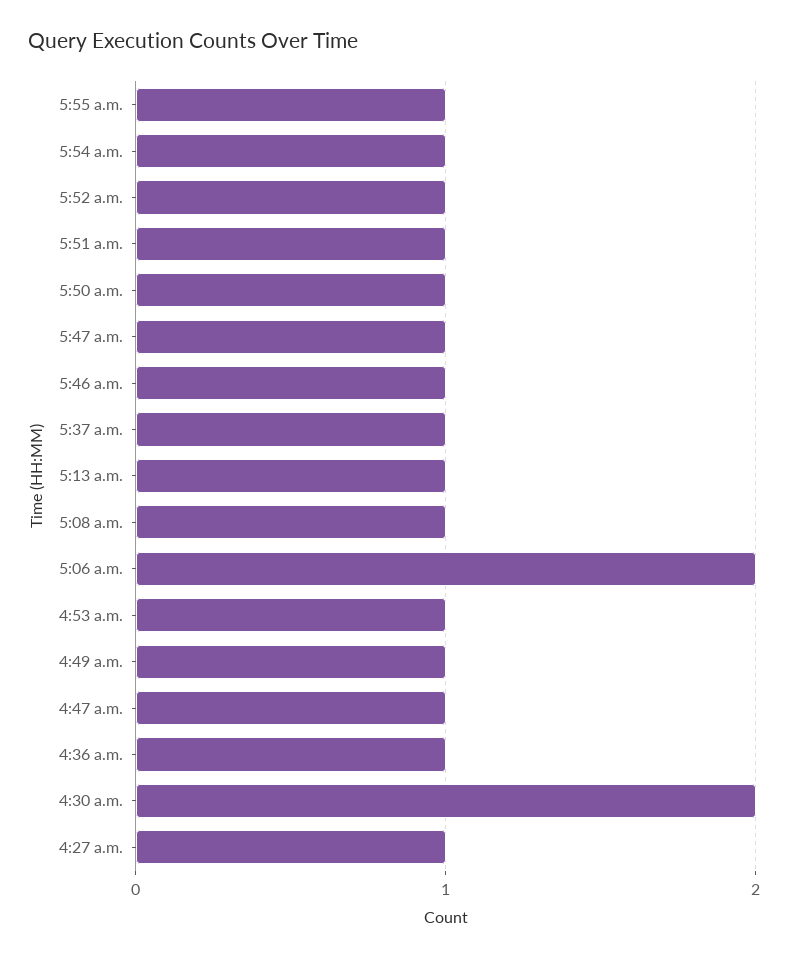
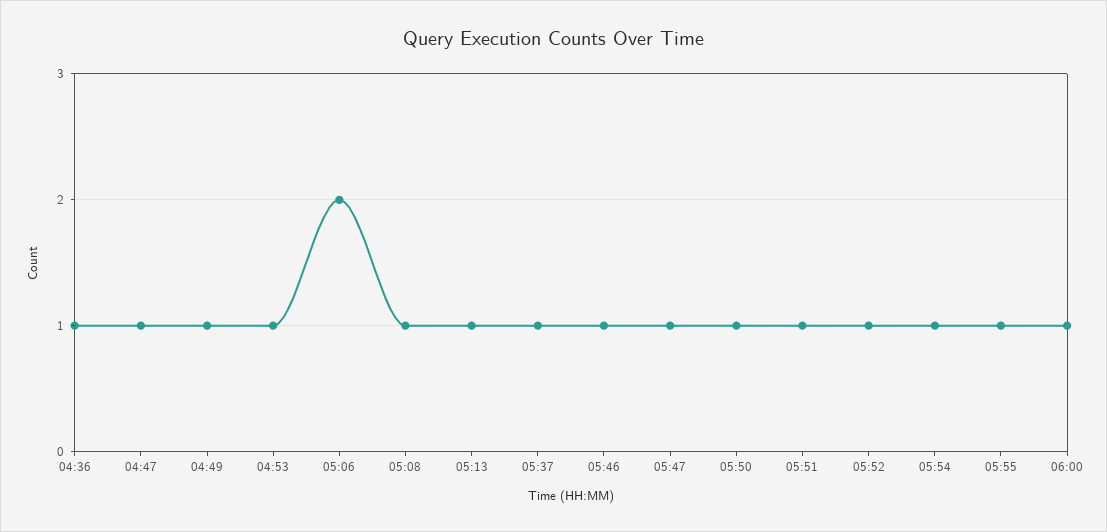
4:30 a.m.: 2 -> none
4:27 a.m.: 1 -> none
06:00: none -> 1

